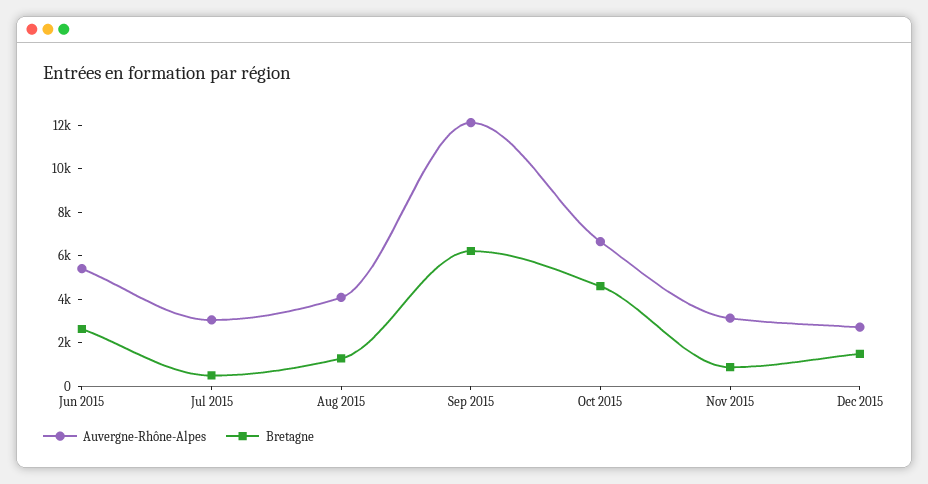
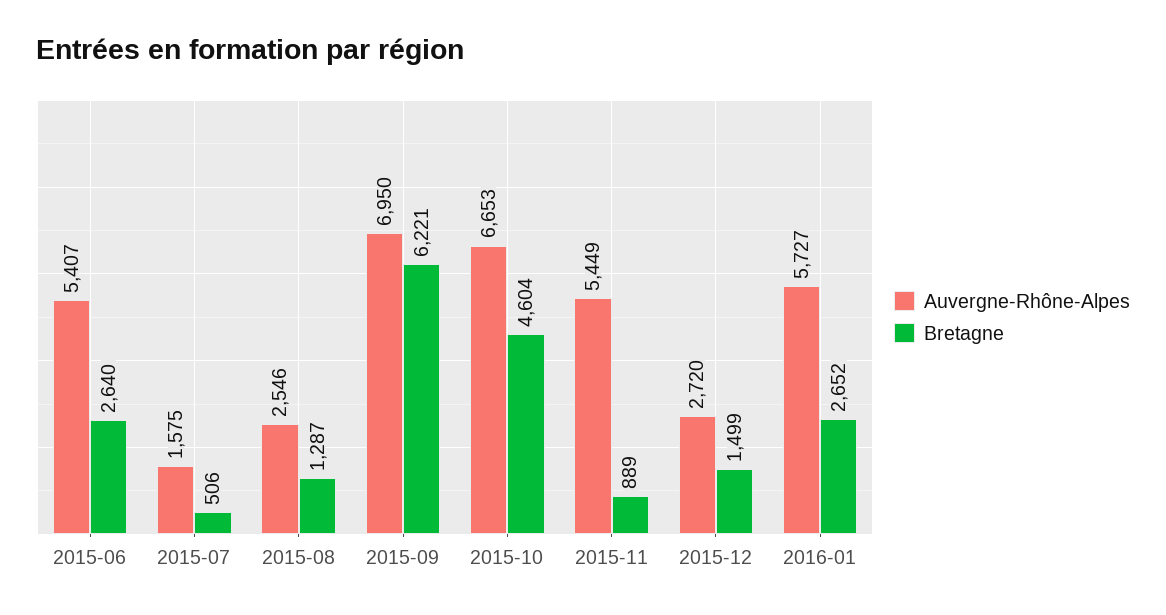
Auvergne-Rhône-Alpes, Jul 2015: 3000 -> 1575
Auvergne-Rhône-Alpes, Aug 2015: 4000 -> 2546
Auvergne-Rhône-Alpes, Sep 2015: 12000 -> 6950
Auvergne-Rhône-Alpes, Nov 2015: 3000 -> 5449
Auvergne-Rhône-Alpes, 2016-01: none -> 5727
Bretagne, 2016-01: none -> 2652

